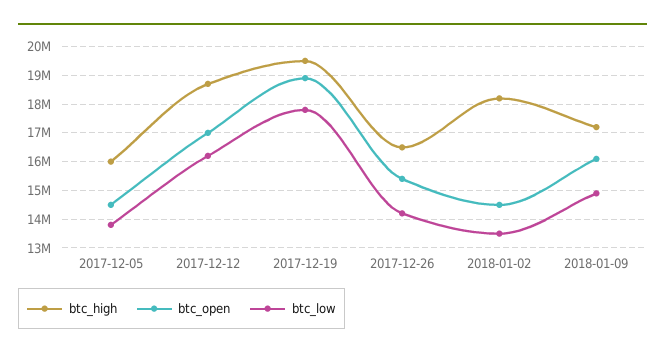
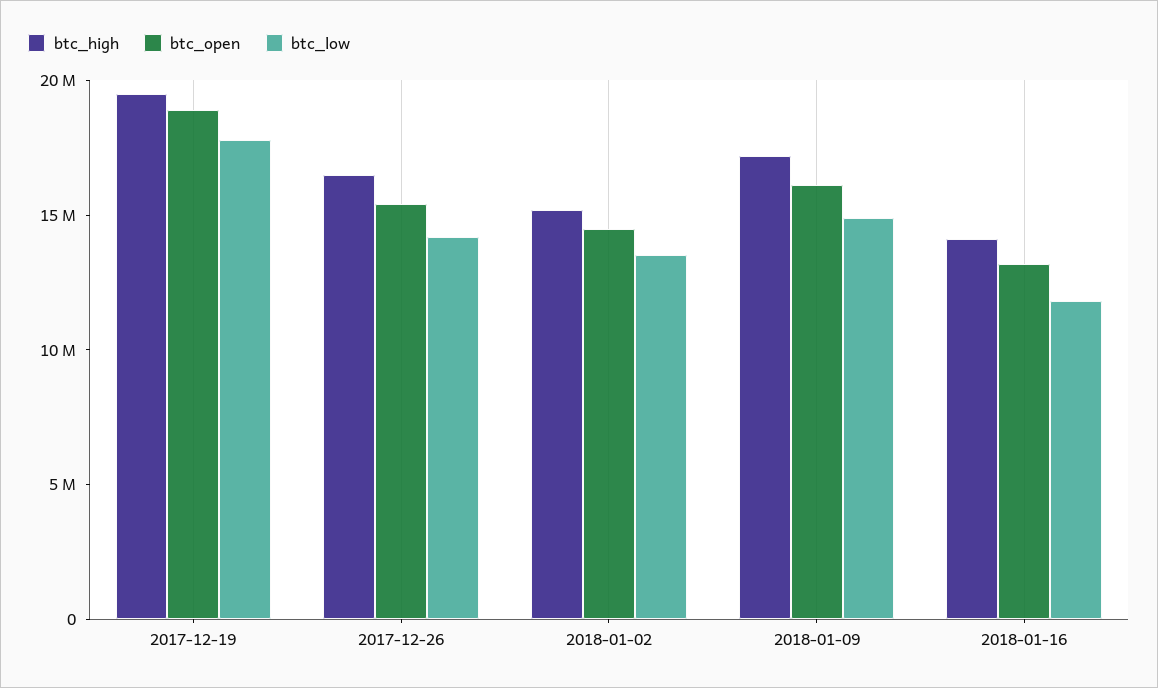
btc_high, 2017-12-05: 16000000 -> none
btc_open, 2017-12-05: 14500000 -> none
btc_low, 2017-12-05: 13750000 -> none
btc_high, 2017-12-12: 18750000 -> none
btc_open, 2017-12-12: 17000000 -> none
btc_low, 2017-12-12: 16250000 -> none
btc_high, 2018-01-02: 18250000 -> 15000000
btc_high, 2018-01-16: none -> 14000000
btc_open, 2018-01-16: none -> 13000000
btc_low, 2018-01-16: none -> 12000000

